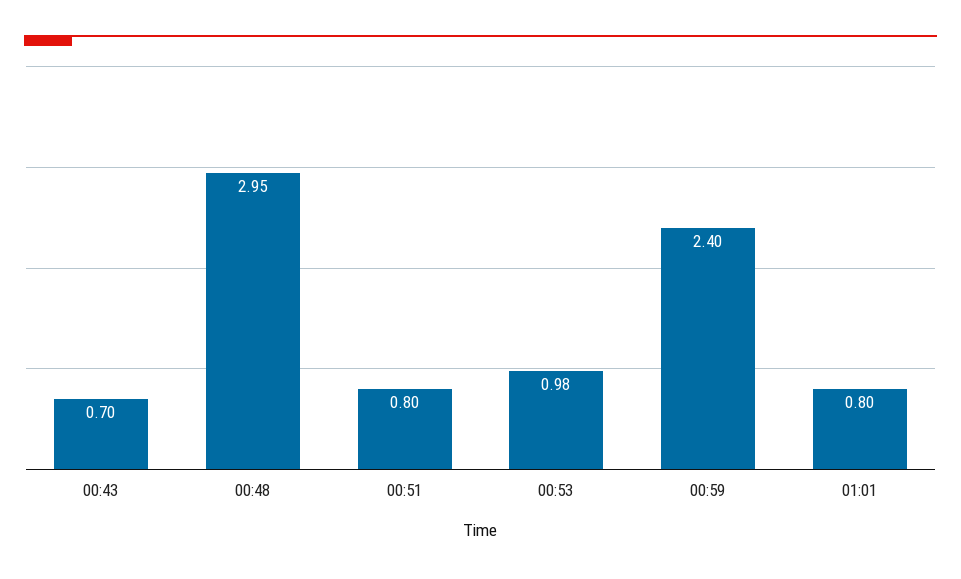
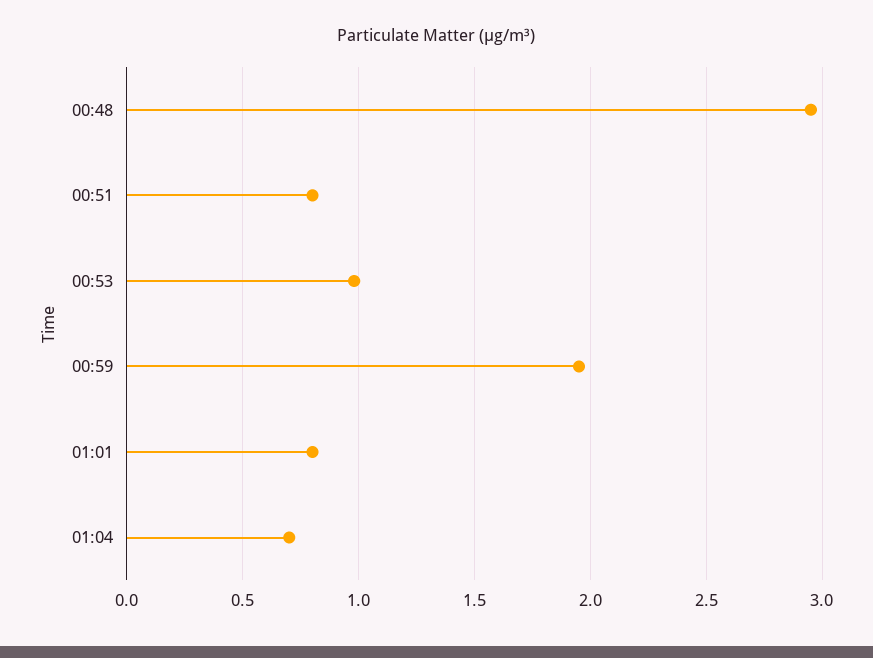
00:43: 0.7 -> none
00:59: 2.4 -> 1.95
01:04: none -> 0.7

